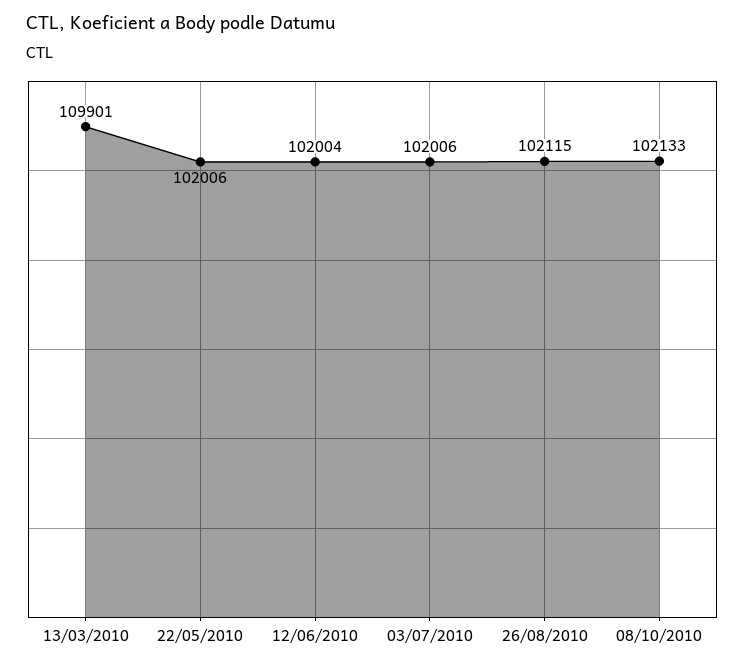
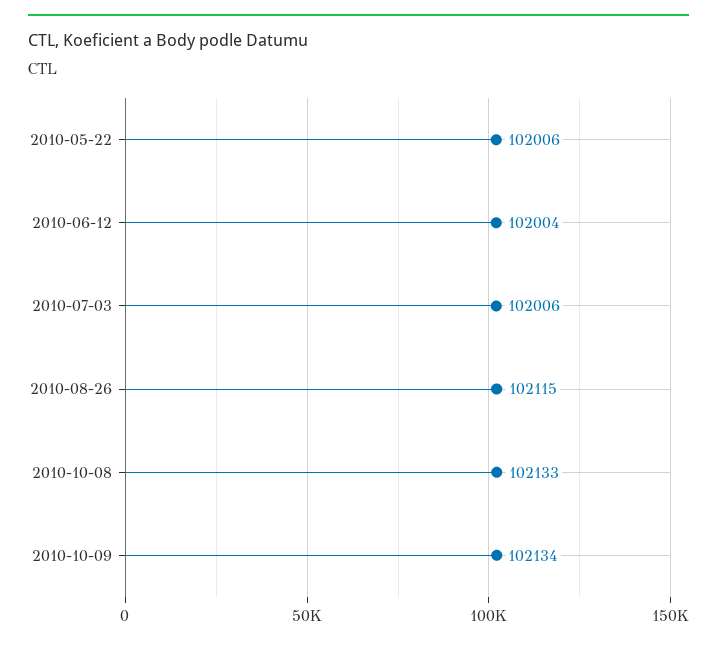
13/03/2010: 109901 -> none
2010-10-09: none -> 102134

